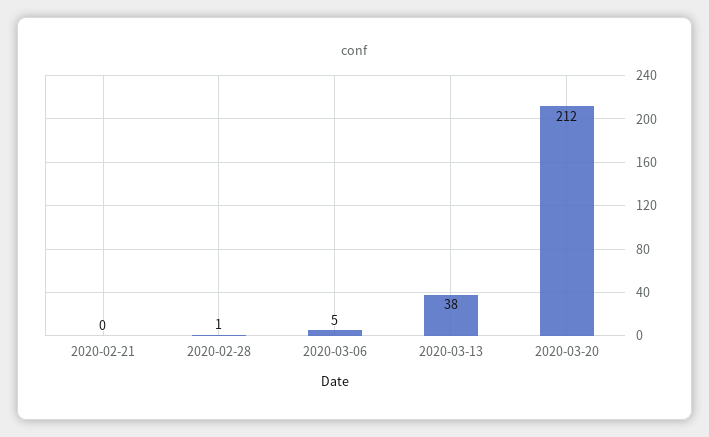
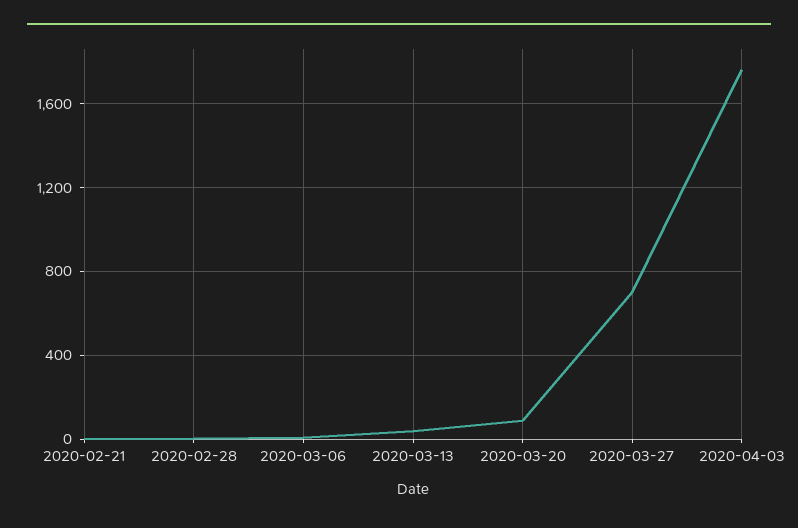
2020-03-20: 212 -> 100
2020-03-27: none -> 700
2020-04-03: none -> 1750

